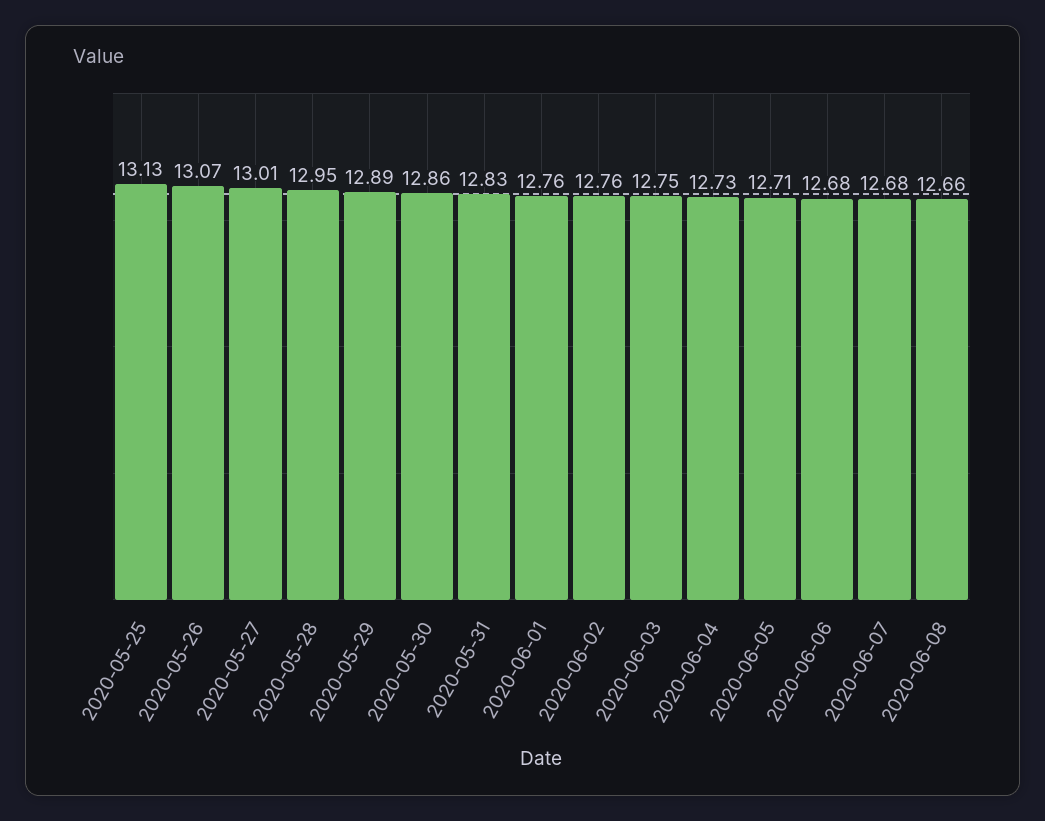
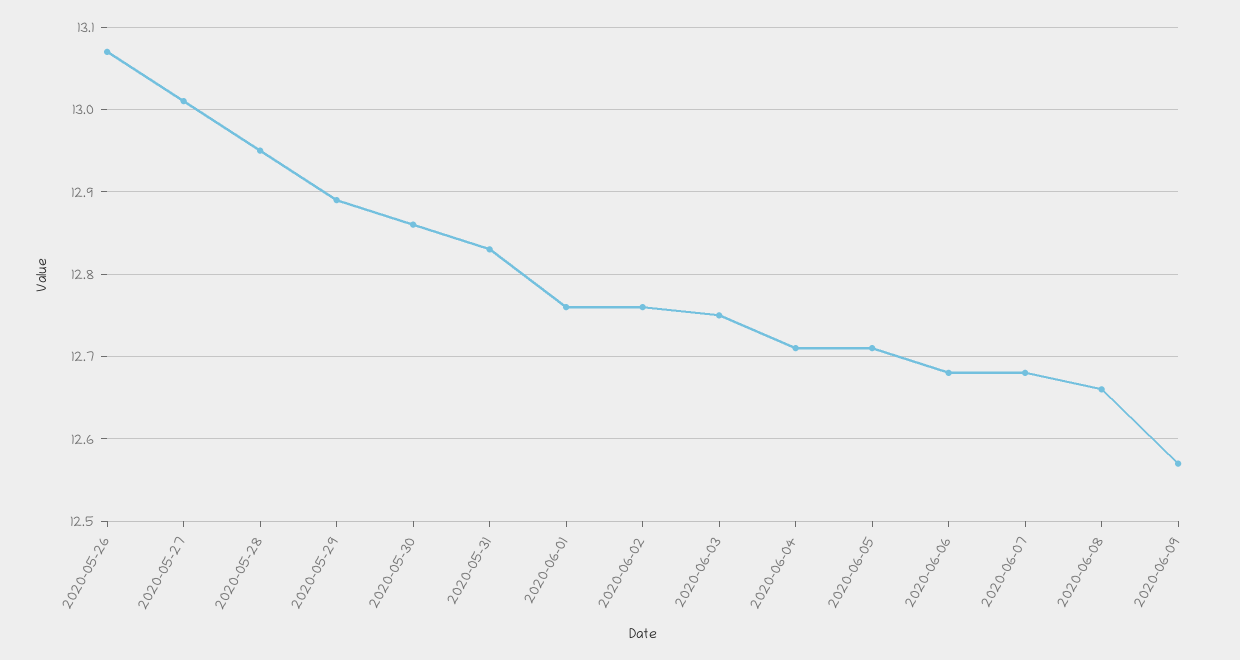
2020-05-25: 13.13 -> none
2020-06-04: 12.73 -> 12.71
2020-06-09: none -> 12.57

